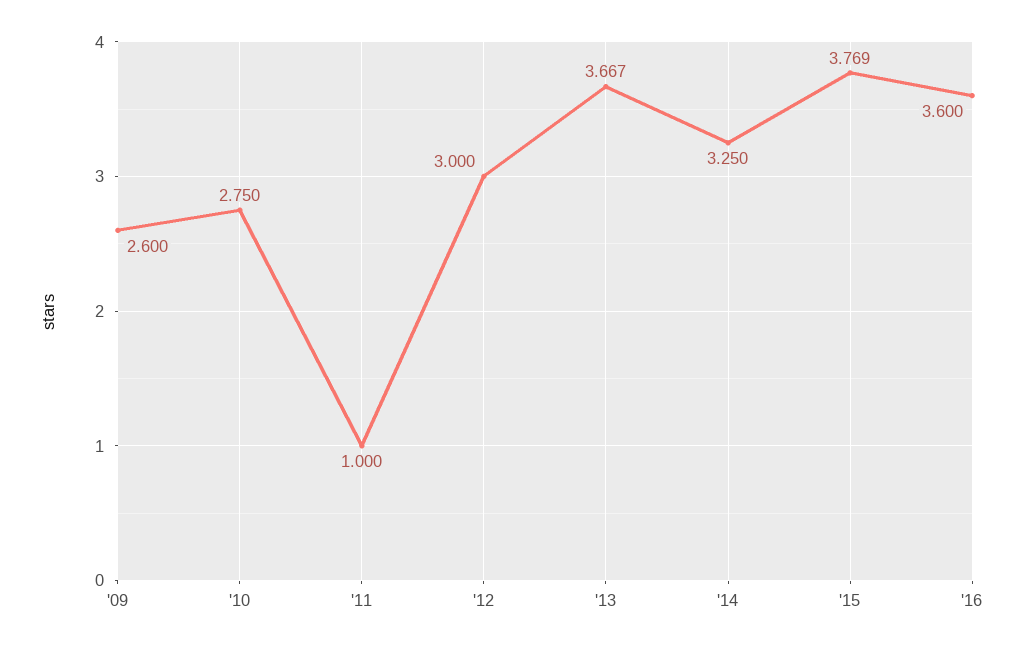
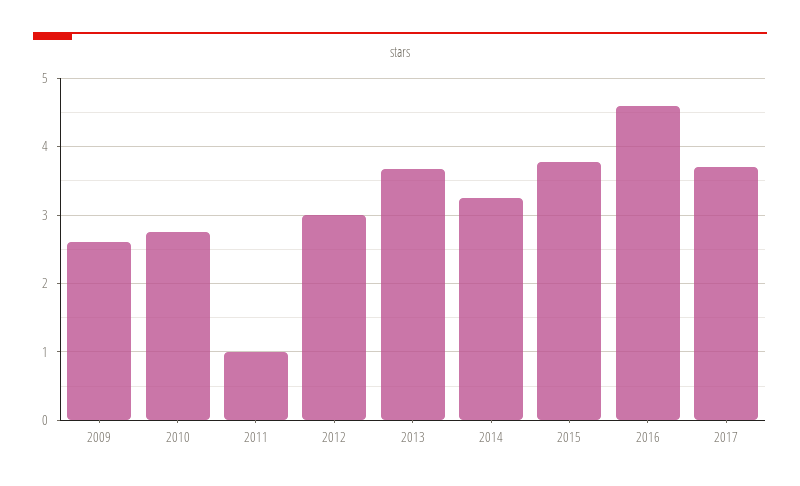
'16: 3.6 -> 4.6
2017: none -> 3.7

